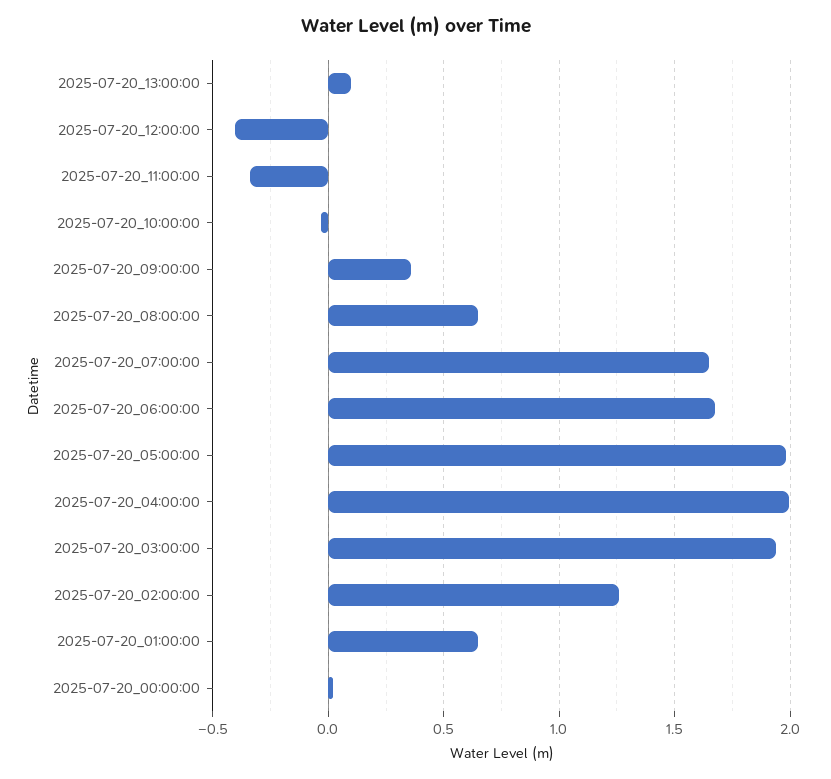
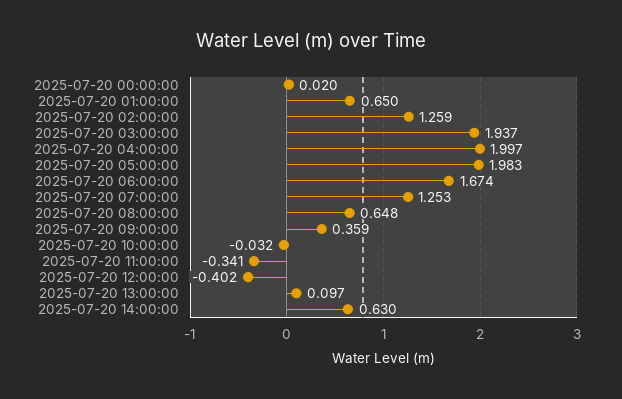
2025-07-20_07:00:00: 1.65 -> 1.253
2025-07-20 14:00:00: none -> 0.63

